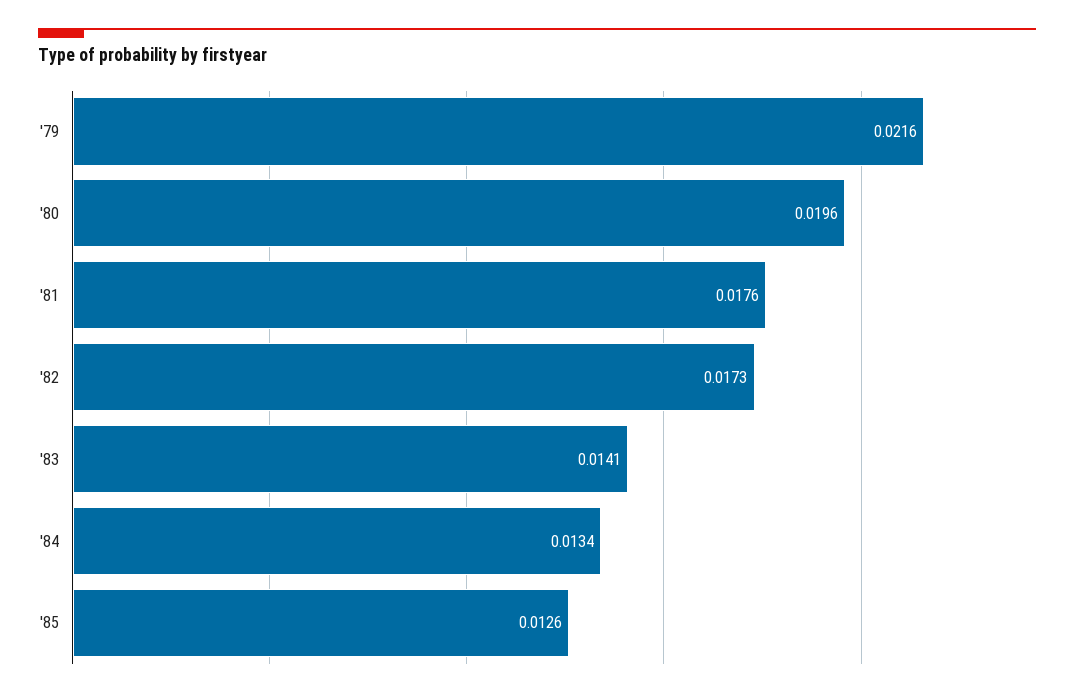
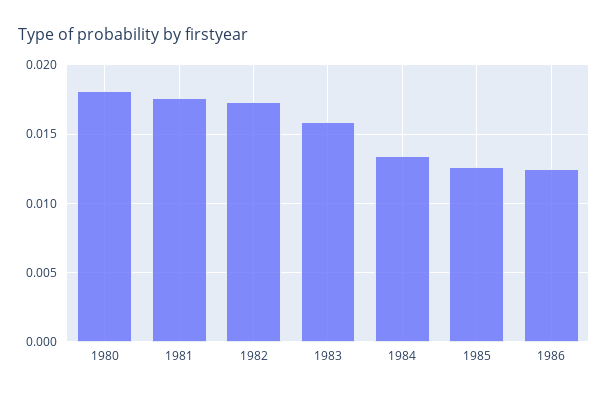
'79: 0.0216 -> none
'80: 0.0196 -> 0.018
'83: 0.0141 -> 0.016
1986: none -> 0.0125

